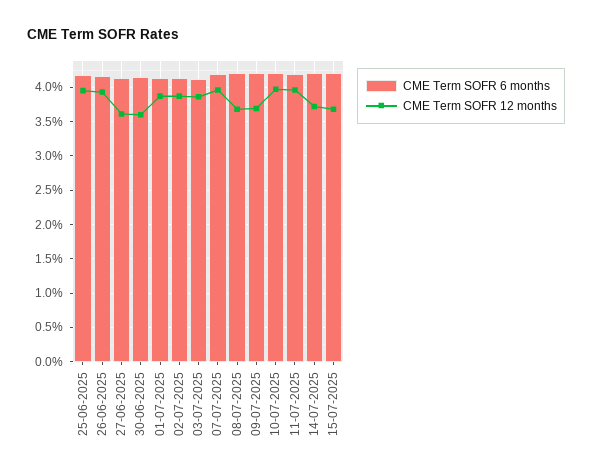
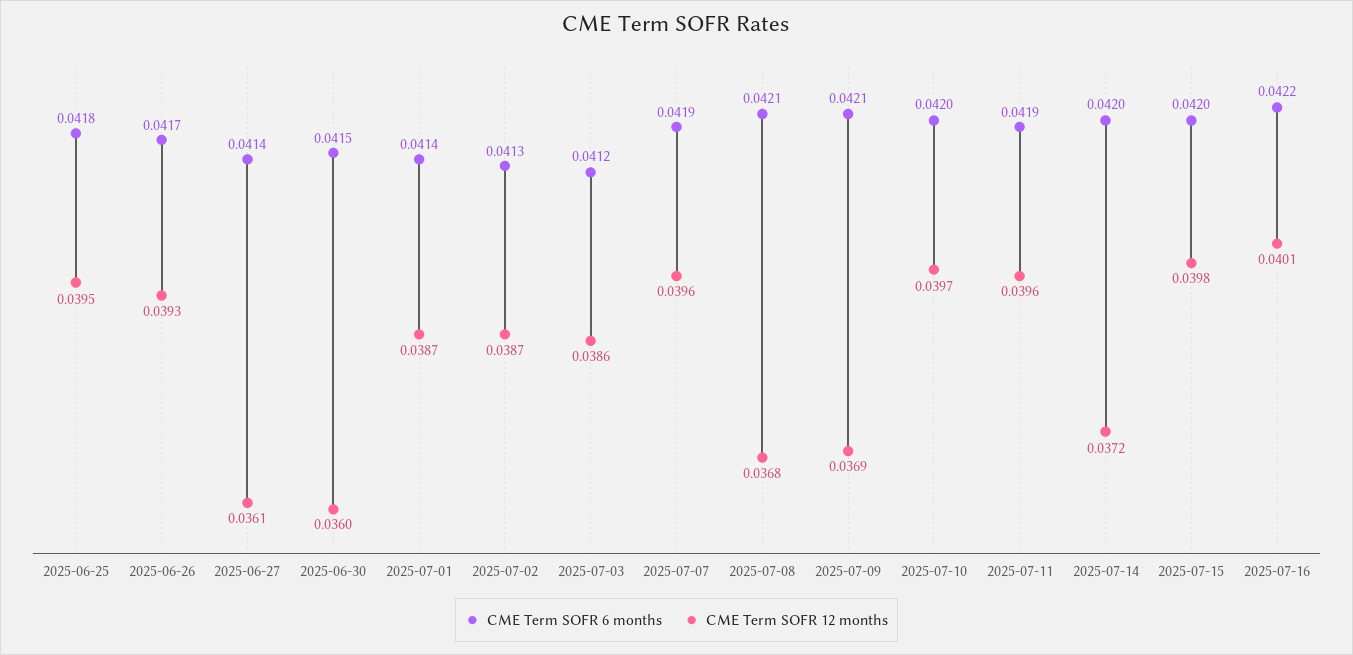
CME Term SOFR 12 months, 15-07-2025: 0.037 -> 0.0398
CME Term SOFR 6 months, 2025-07-16: none -> 0.0422
CME Term SOFR 12 months, 2025-07-16: none -> 0.0401

